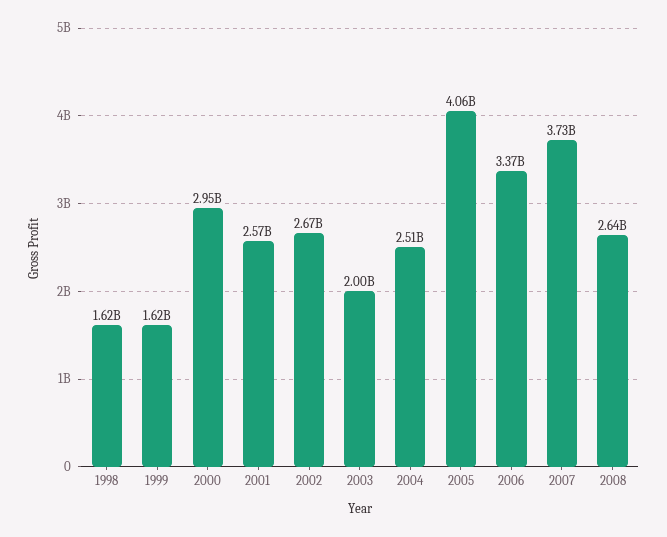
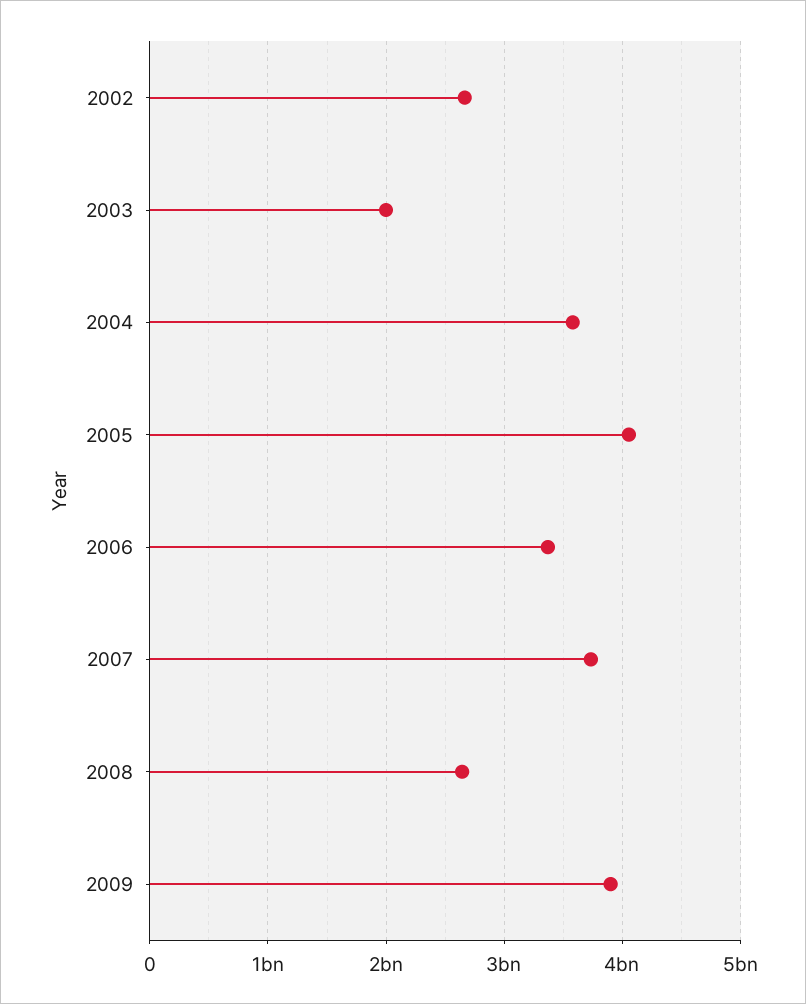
1998: 1620000000 -> none
1999: 1620000000 -> none
2000: 2950000000 -> none
2001: 2570000000 -> none
2004: 2510000000 -> 3600000000
2009: none -> 3900000000

